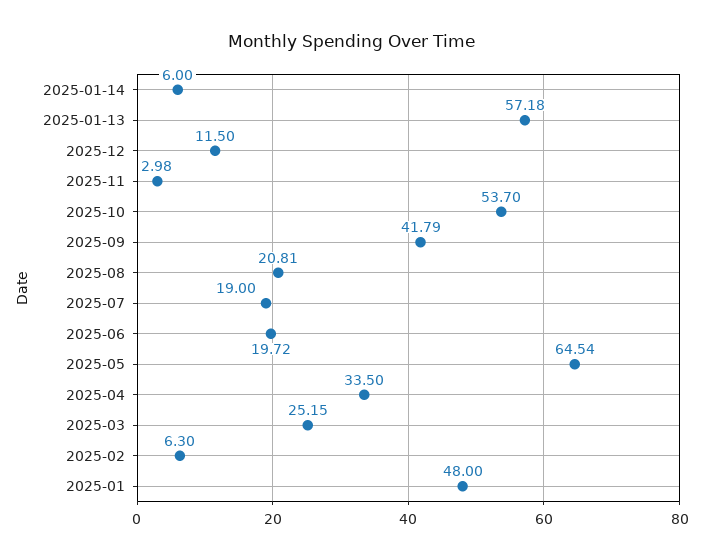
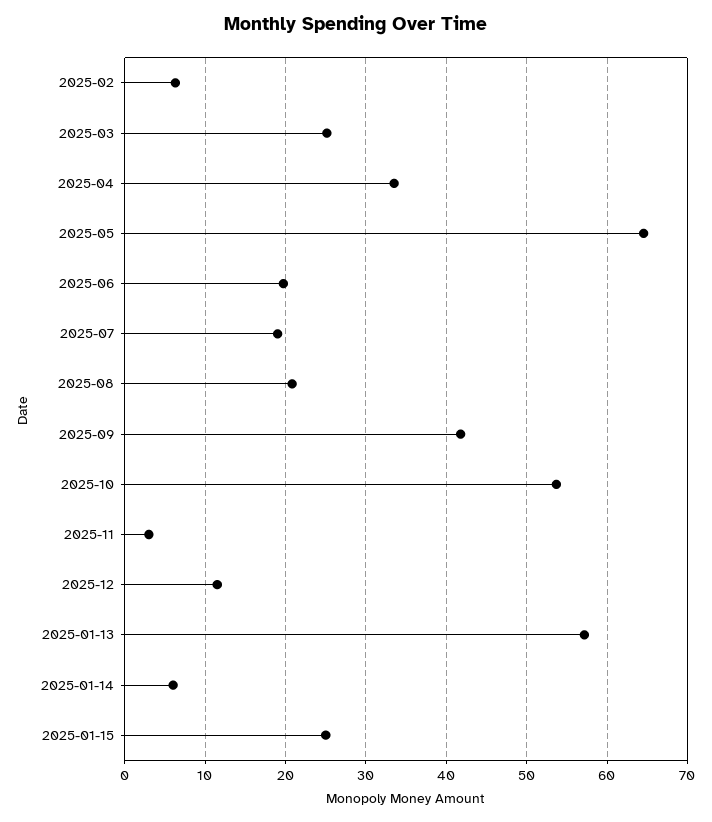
2025-01: 48 -> none
2025-01-15: none -> 25

